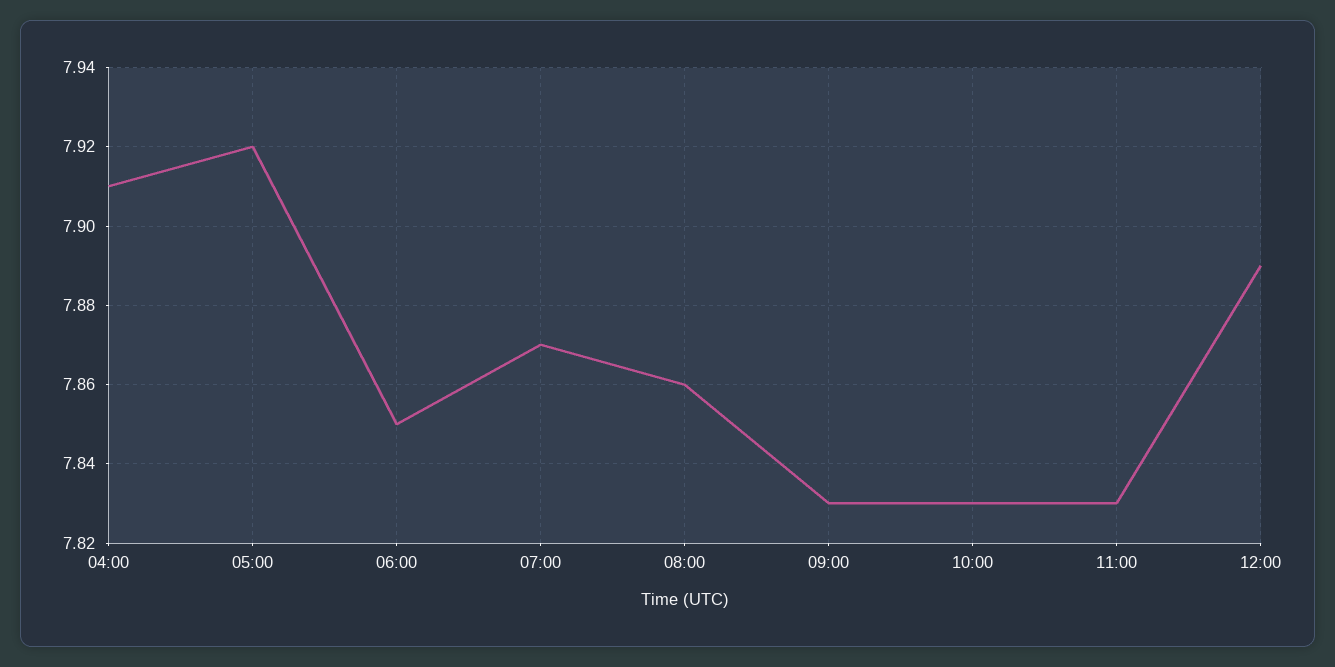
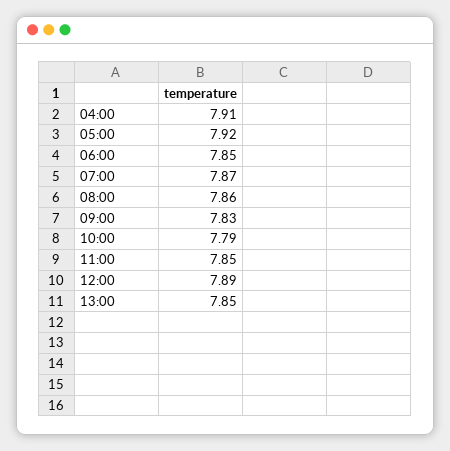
10:00: 7.83 -> 7.79
11:00: 7.83 -> 7.85
13:00: none -> 7.85

